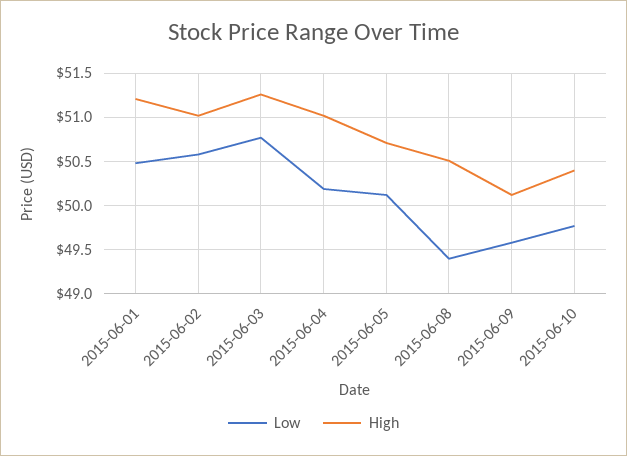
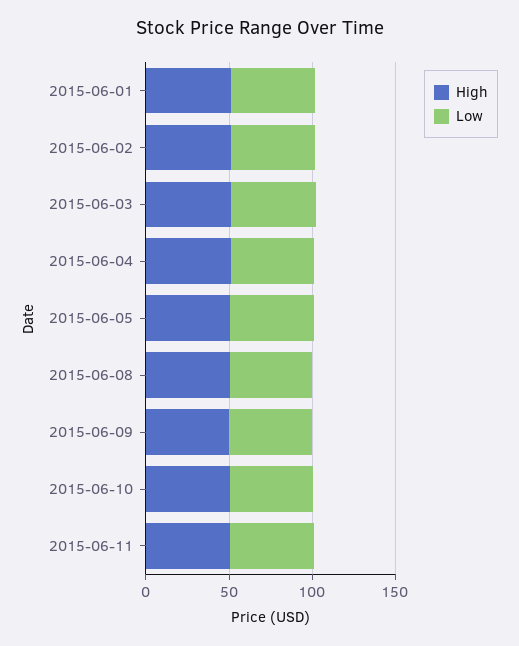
High, 2015-06-11: none -> 50
Low, 2015-06-11: none -> 50

